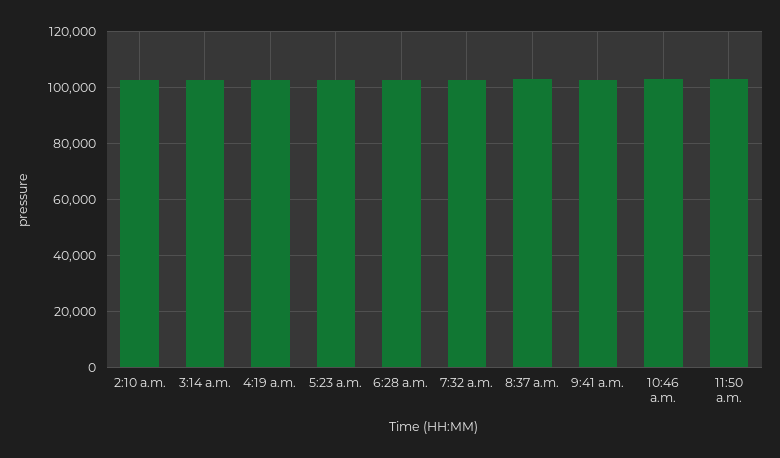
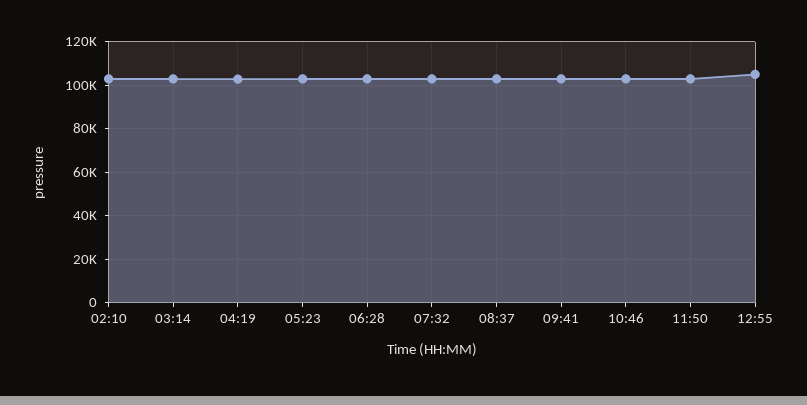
12:55: none -> 105000

